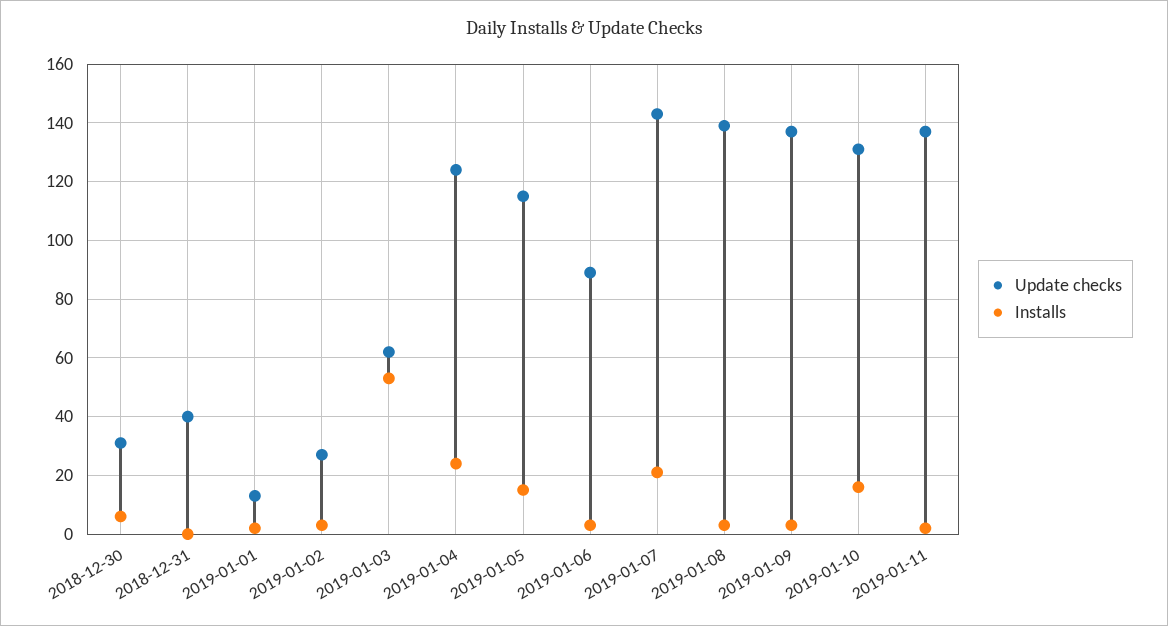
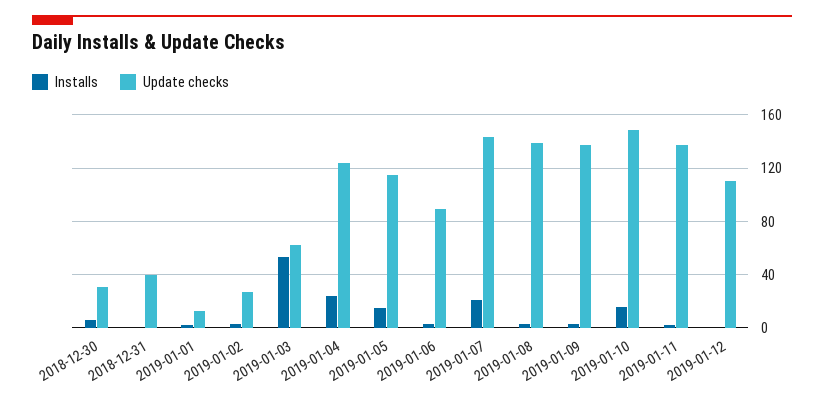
Update checks, 2019-01-10: 130 -> 150
Installs, 2019-01-12: none -> 0
Update checks, 2019-01-12: none -> 110

